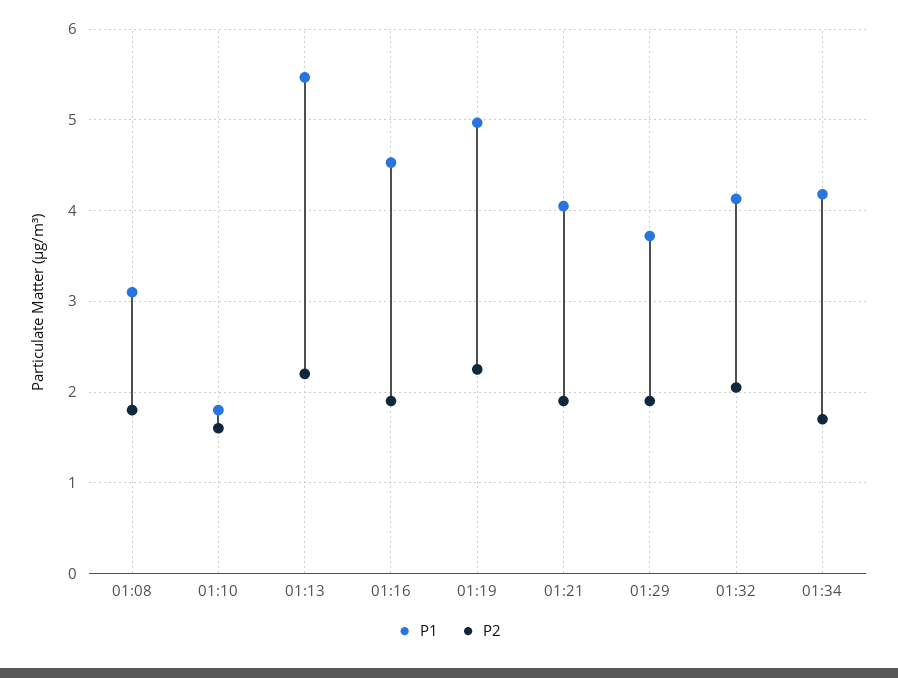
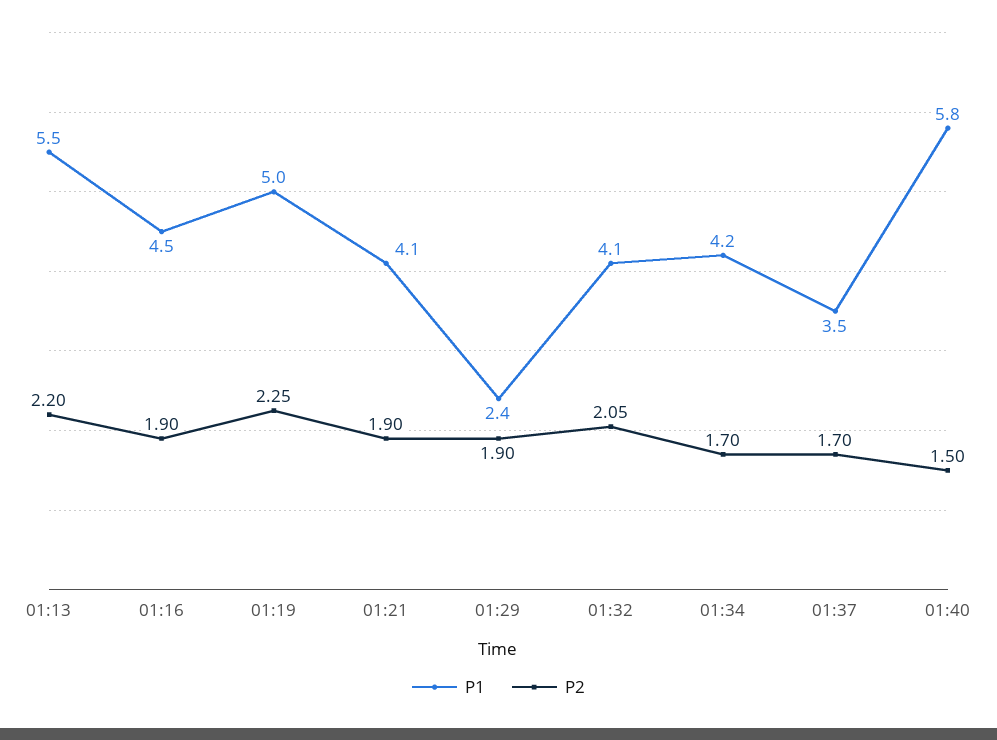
P1, 01:08: 3.1 -> none
P2, 01:08: 1.8 -> none
P1, 01:10: 1.8 -> none
P2, 01:10: 1.6 -> none
P1, 01:29: 3.7 -> 2.4
P1, 01:37: none -> 3.5
P2, 01:37: none -> 1.7
P1, 01:40: none -> 5.8
P2, 01:40: none -> 1.5

